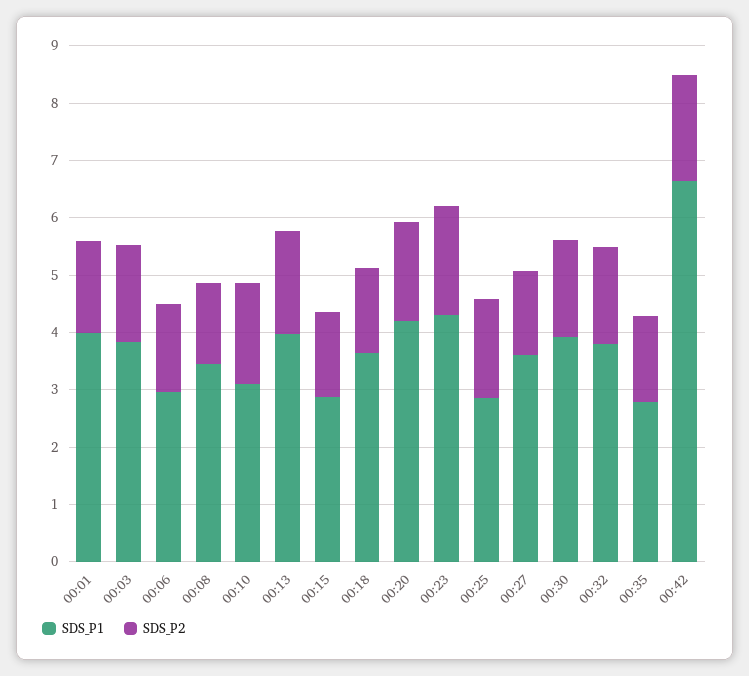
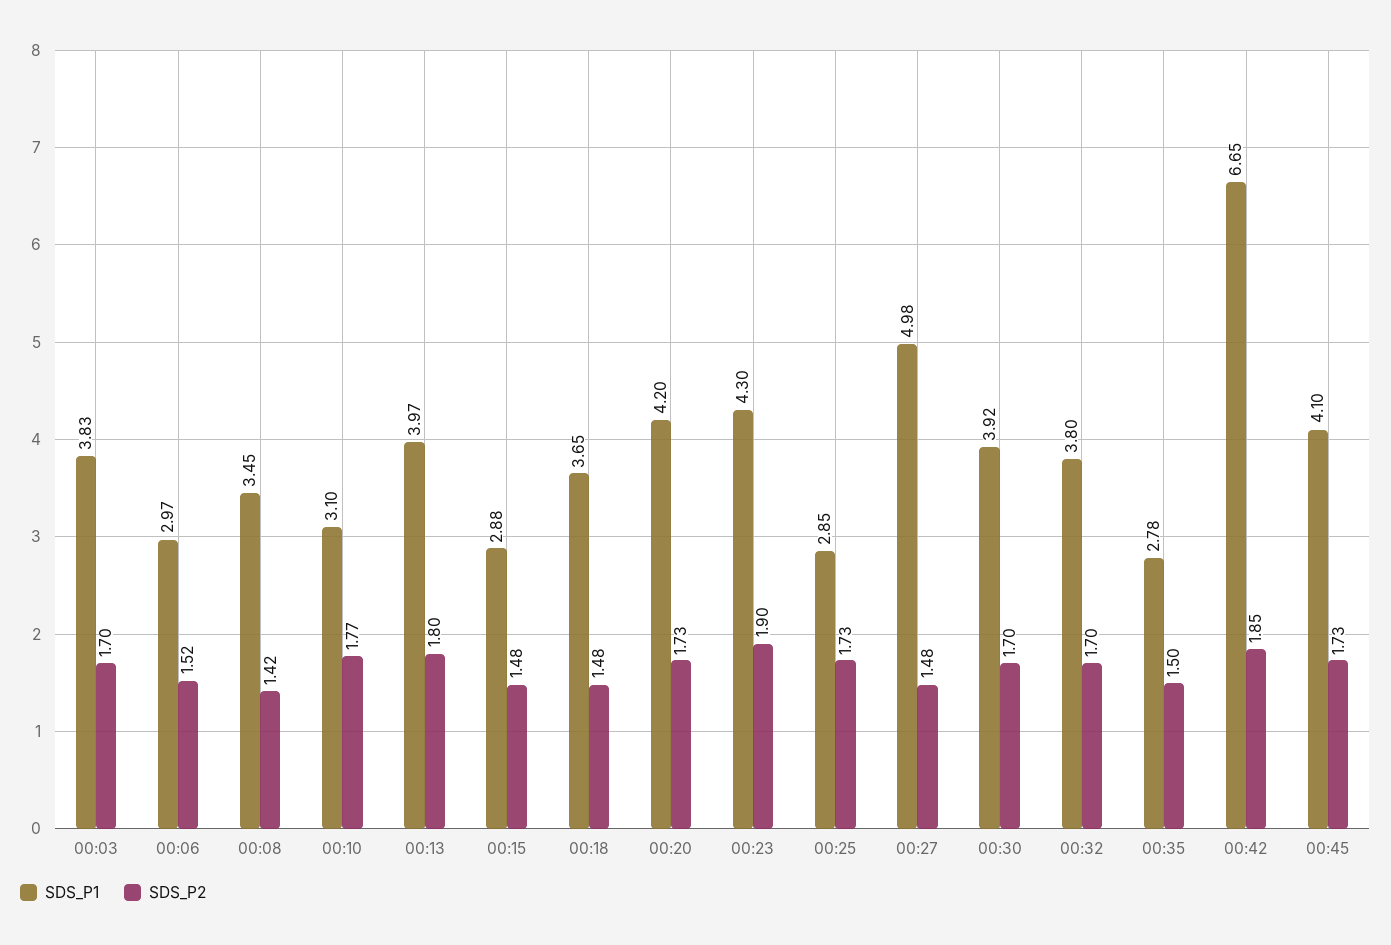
SDS_P1, 00:01: 4 -> none
SDS_P2, 00:01: 1.6 -> none
SDS_P1, 00:27: 3.6 -> 4.98
SDS_P1, 00:45: none -> 4.1
SDS_P2, 00:45: none -> 1.73

